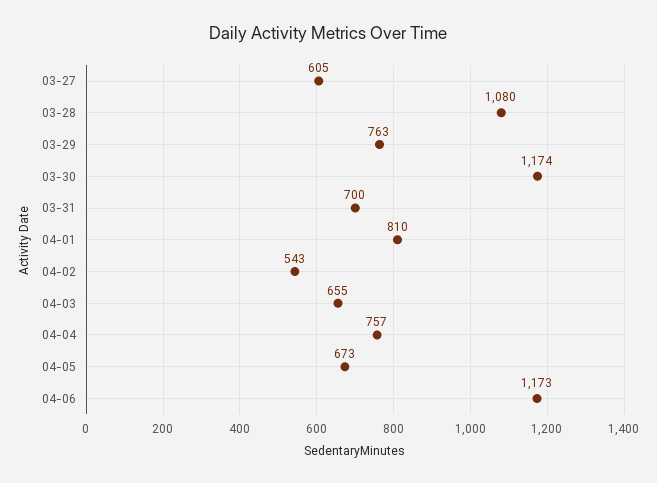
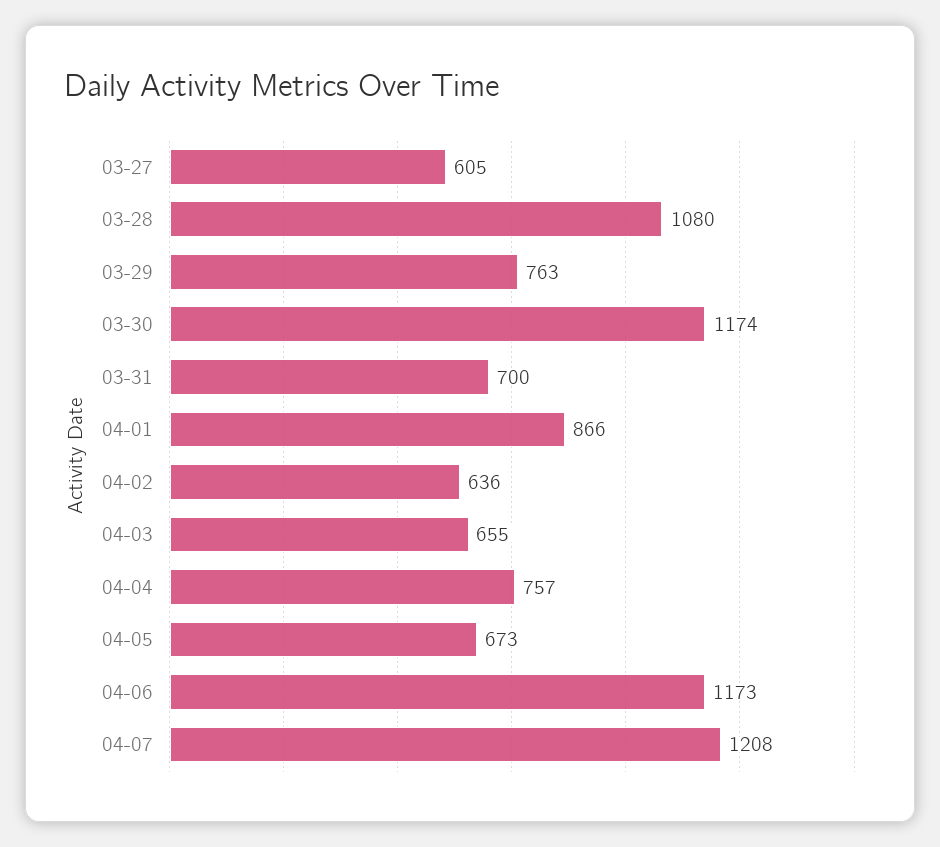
04-01: 810 -> 866
04-02: 543 -> 636
04-07: none -> 1208

